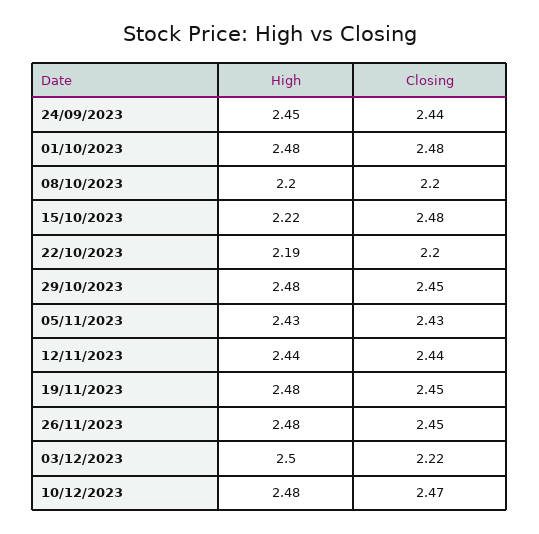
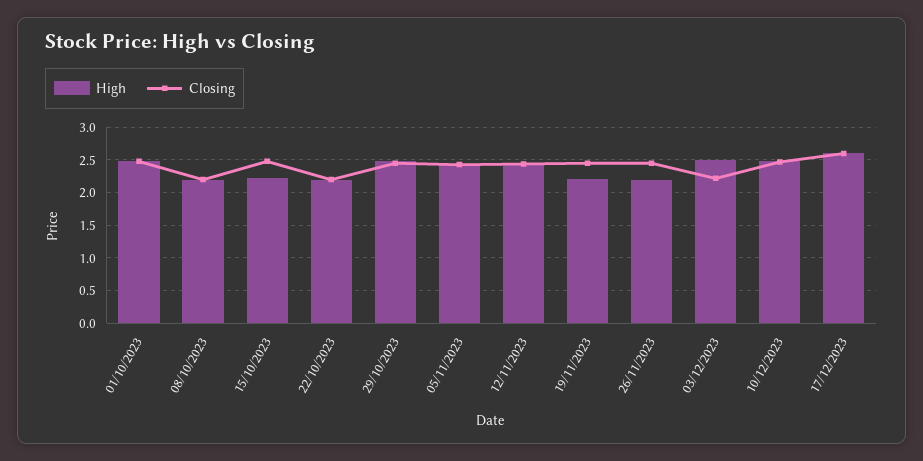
High, 24/09/2023: 2.45 -> none
Closing, 24/09/2023: 2.44 -> none
High, 19/11/2023: 2.48 -> 2.2
High, 26/11/2023: 2.48 -> 2.2
High, 17/12/2023: none -> 2.6
Closing, 17/12/2023: none -> 2.6

